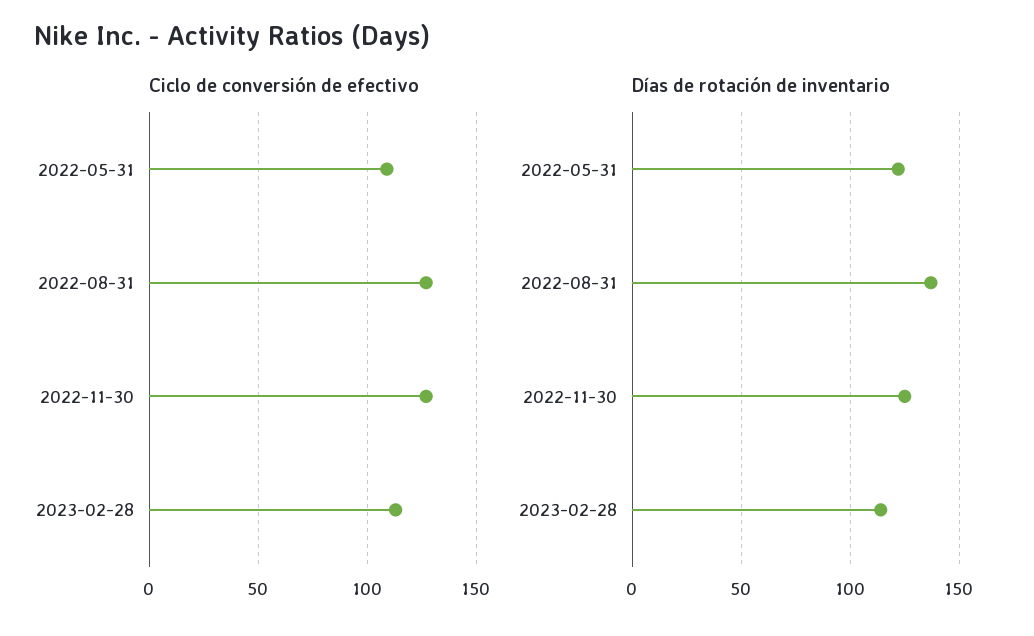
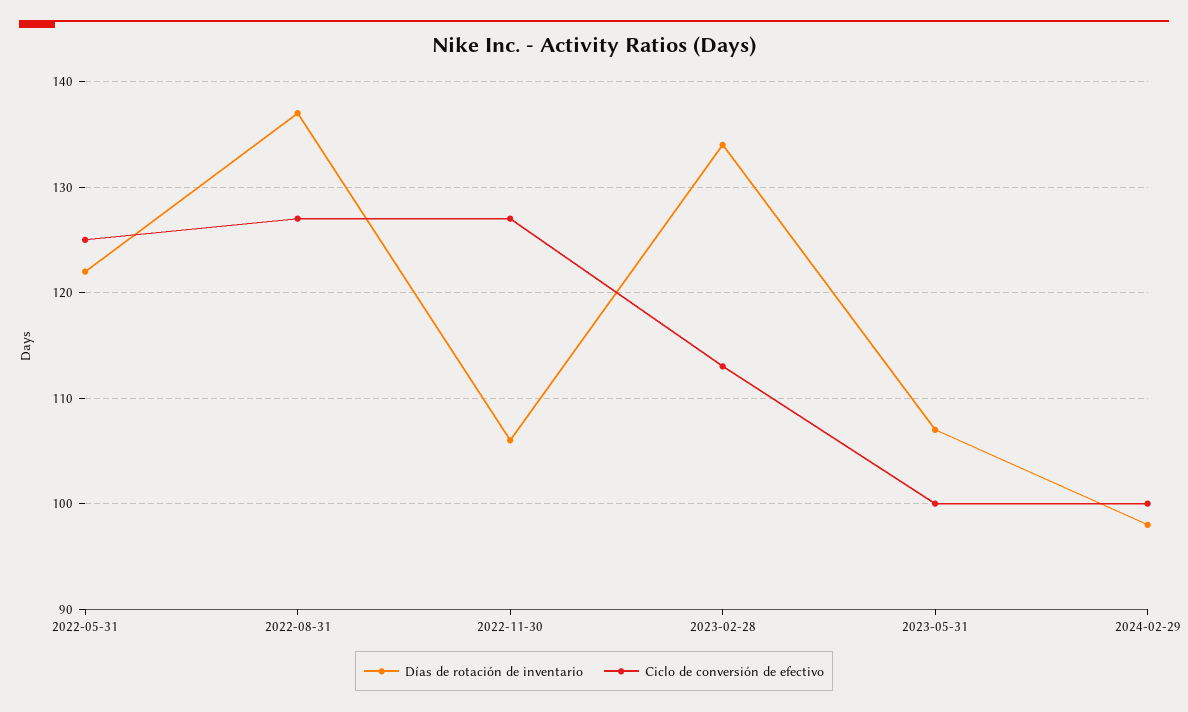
Ciclo de conversión de efectivo, 2022-05-31: 110 -> 125
Días de rotación de inventario, 2022-11-30: 125 -> 106
Días de rotación de inventario, 2023-02-28: 115 -> 134
Días de rotación de inventario, 2023-05-31: none -> 107
Ciclo de conversión de efectivo, 2023-05-31: none -> 100
Días de rotación de inventario, 2024-02-29: none -> 98
Ciclo de conversión de efectivo, 2024-02-29: none -> 100

